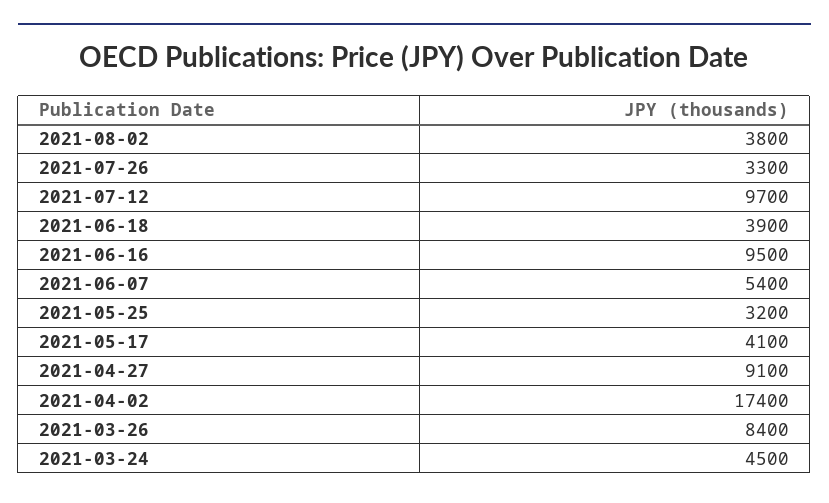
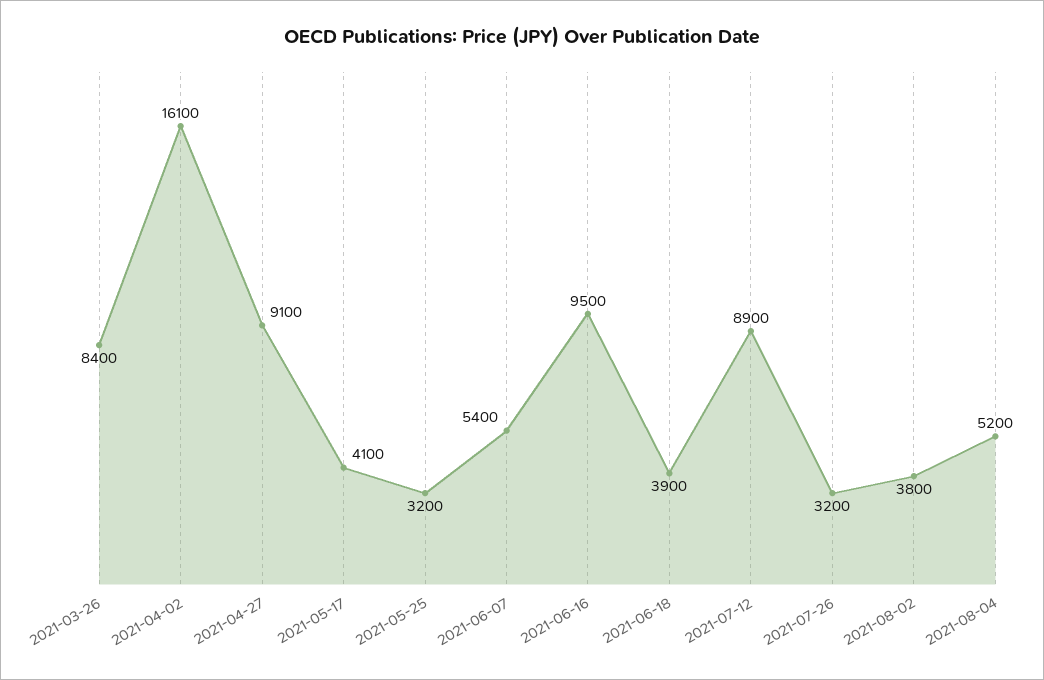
2021-07-26: 3300 -> 3200
2021-07-12: 9700 -> 8900
2021-04-02: 17400 -> 16100
2021-03-24: 4500 -> none
2021-08-04: none -> 5200

